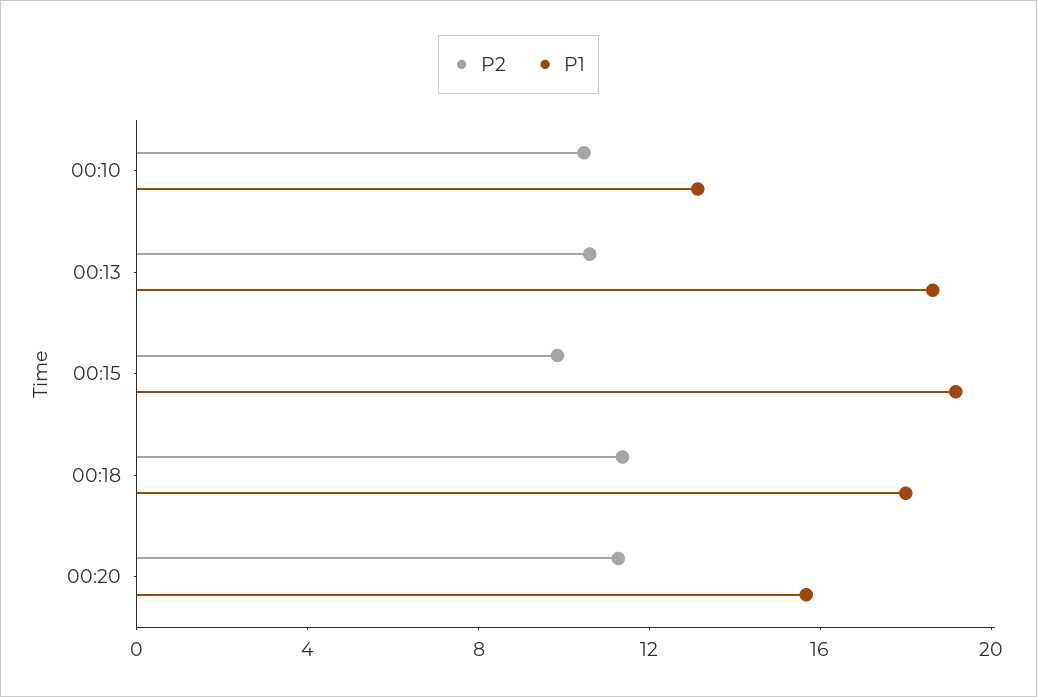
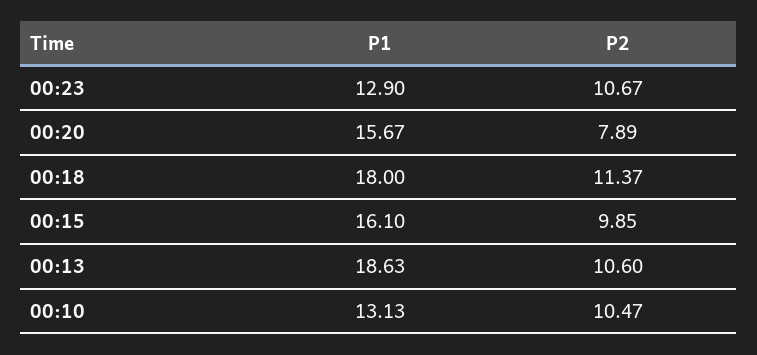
P1, 00:15: 19 -> 16.1
P2, 00:20: 11 -> 7.89
P1, 00:23: none -> 12.9
P2, 00:23: none -> 10.67

